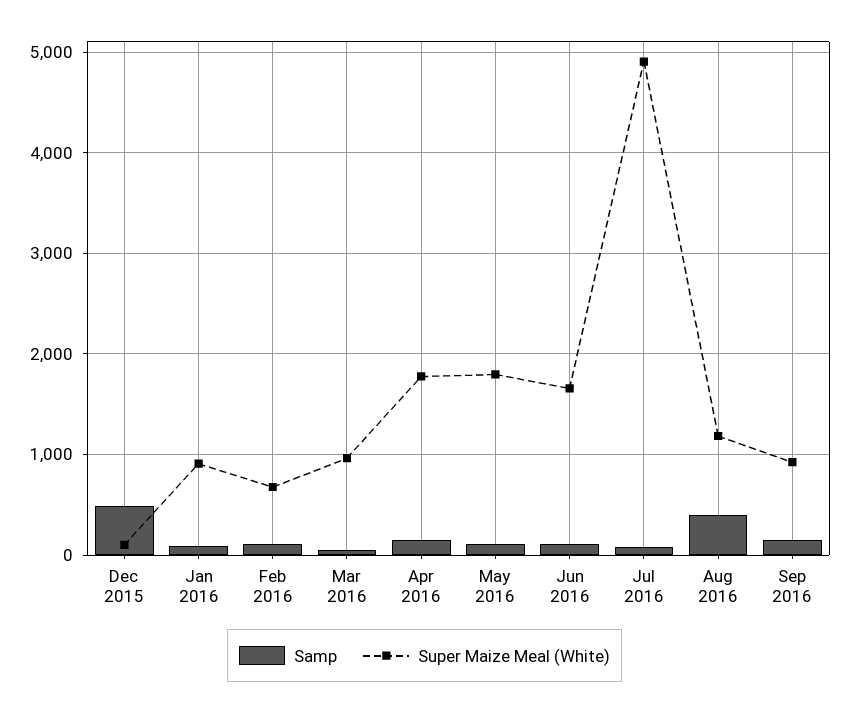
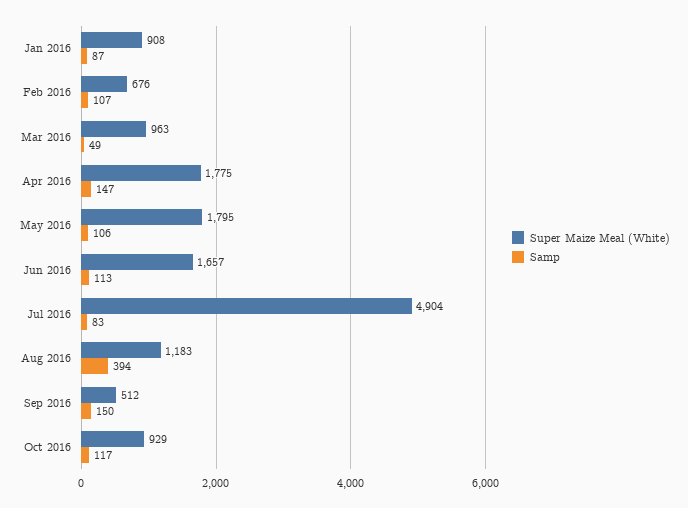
Samp, Dec 2015: 500 -> none
Super Maize Meal (White), Dec 2015: 100 -> none
Super Maize Meal (White), Sep 2016: 900 -> 512
Super Maize Meal (White), Oct 2016: none -> 929
Samp, Oct 2016: none -> 117

